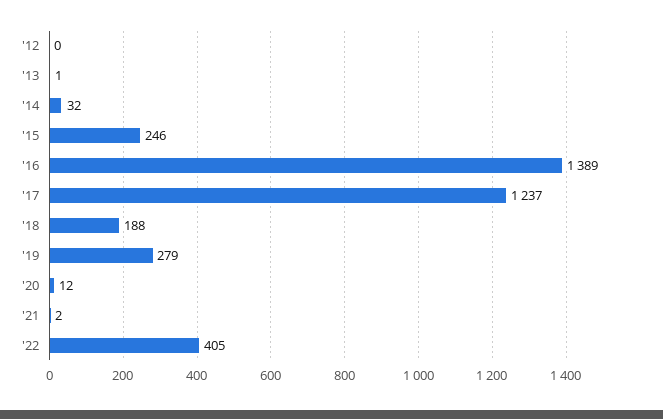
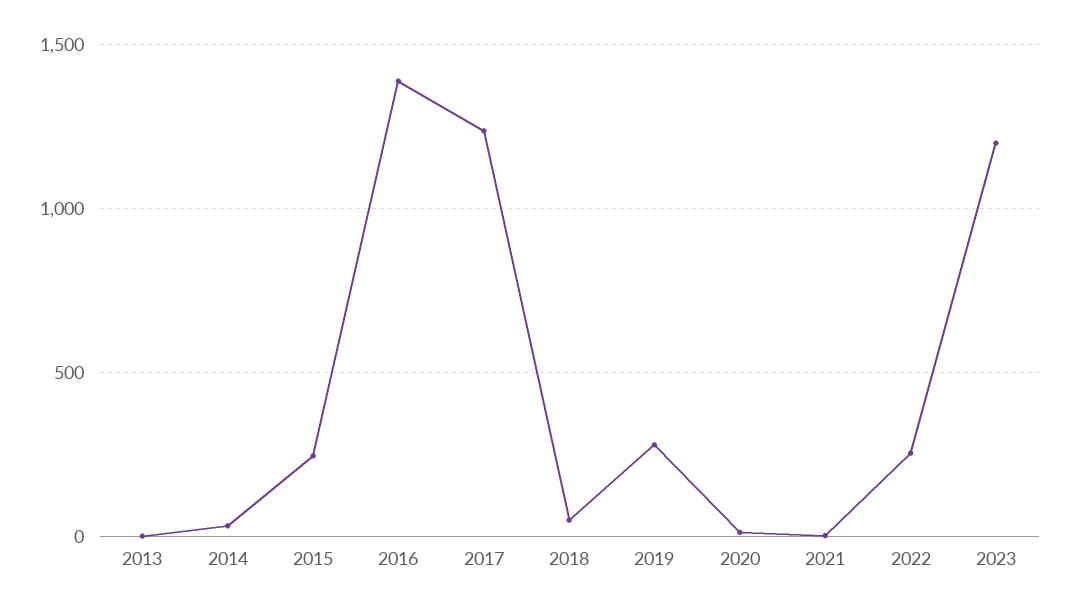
'12: 0 -> none
'18: 188 -> 50
'22: 405 -> 250
2023: none -> 1200

